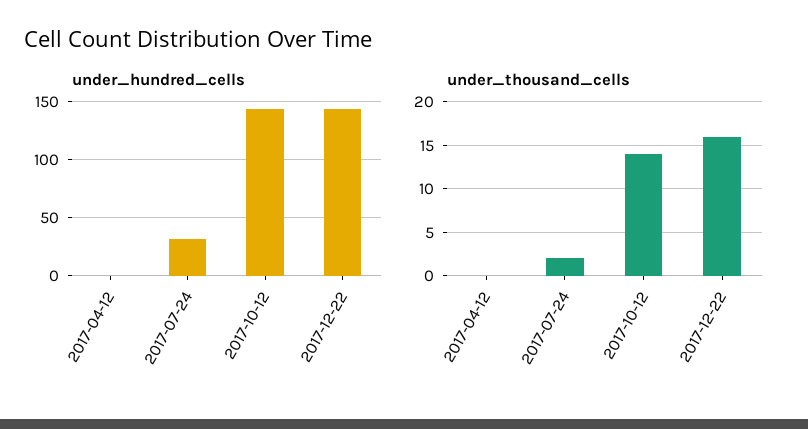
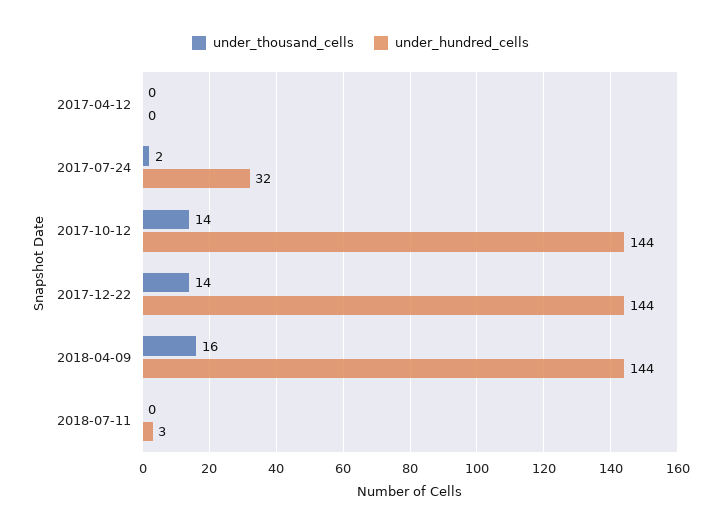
under_thousand_cells, 2017-12-22: 16 -> 14
under_thousand_cells, 2018-04-09: none -> 16
under_hundred_cells, 2018-04-09: none -> 144
under_thousand_cells, 2018-07-11: none -> 0
under_hundred_cells, 2018-07-11: none -> 3

